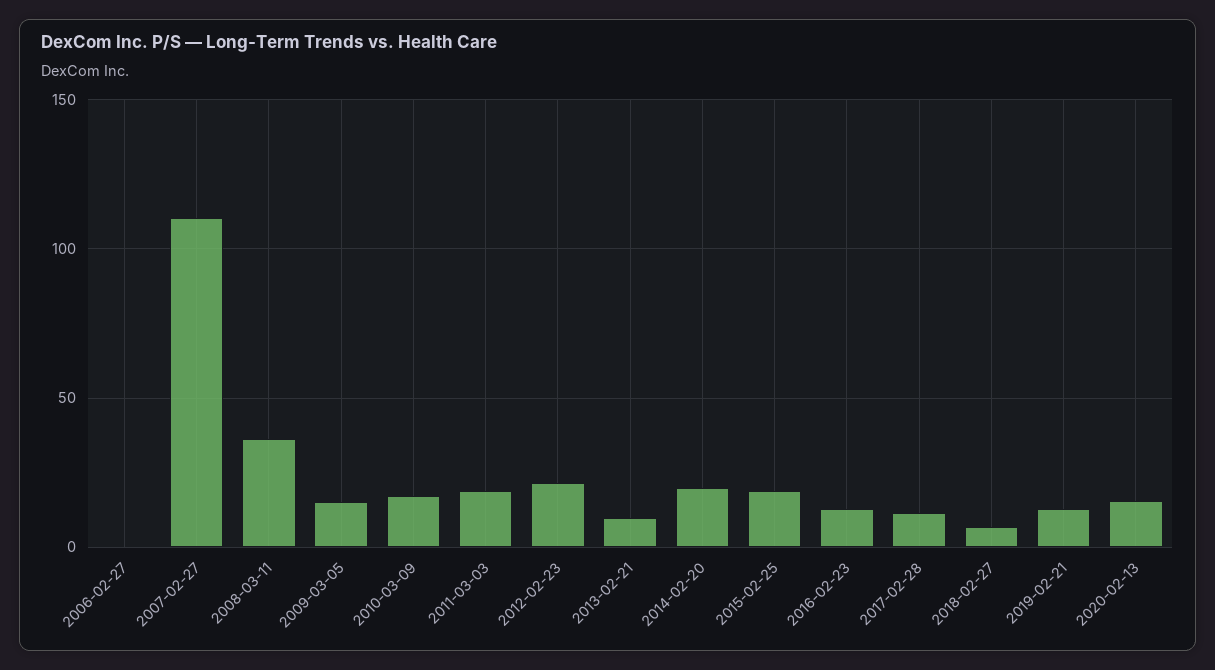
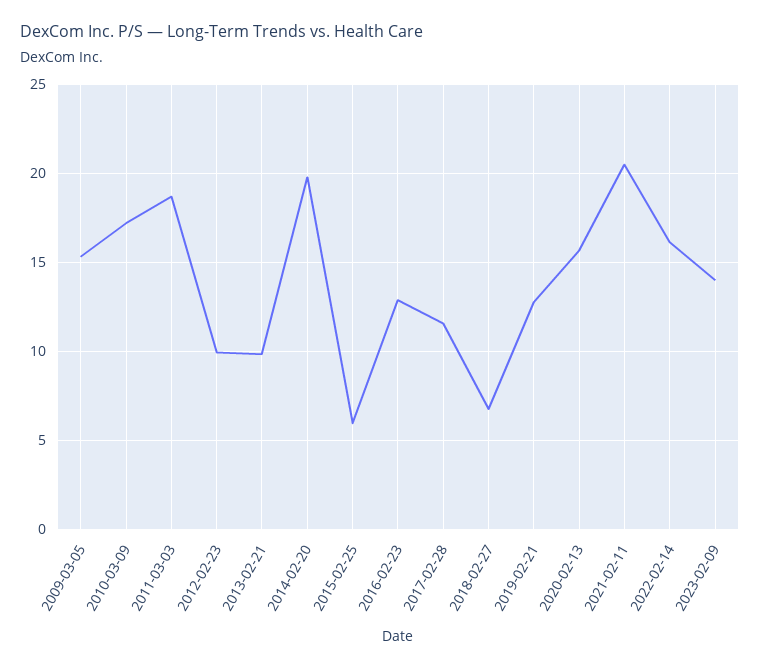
2006-02-27: 0 -> none
2007-02-27: 110 -> none
2008-03-11: 35 -> none
2012-02-23: 20 -> 10
2015-02-25: 20 -> 6
2021-02-11: none -> 20.5
2022-02-14: none -> 16
2023-02-09: none -> 14

